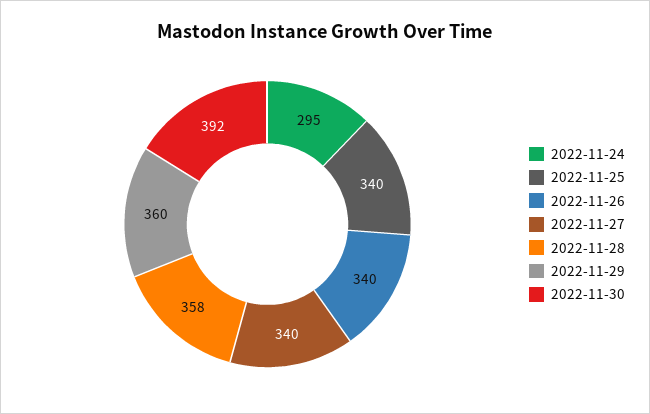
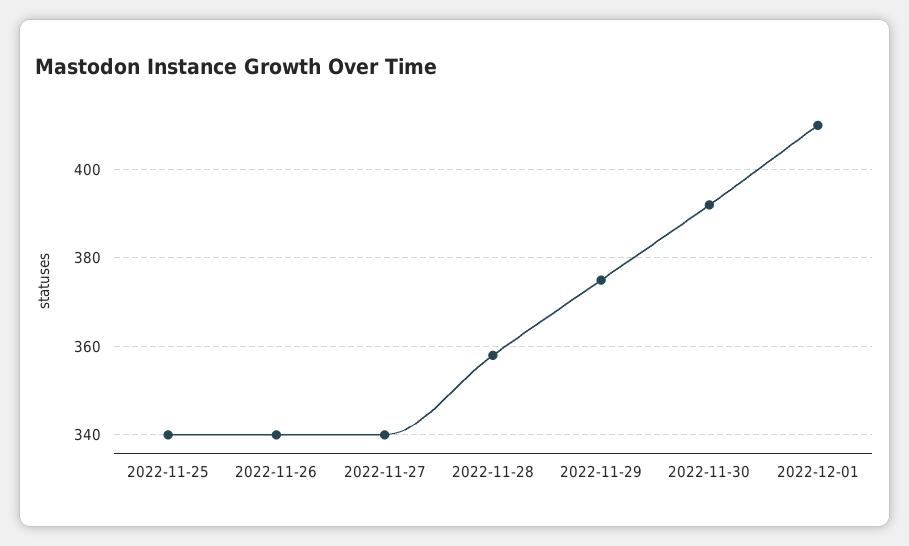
2022-11-24: 295 -> none
2022-11-29: 360 -> 375
2022-12-01: none -> 410

